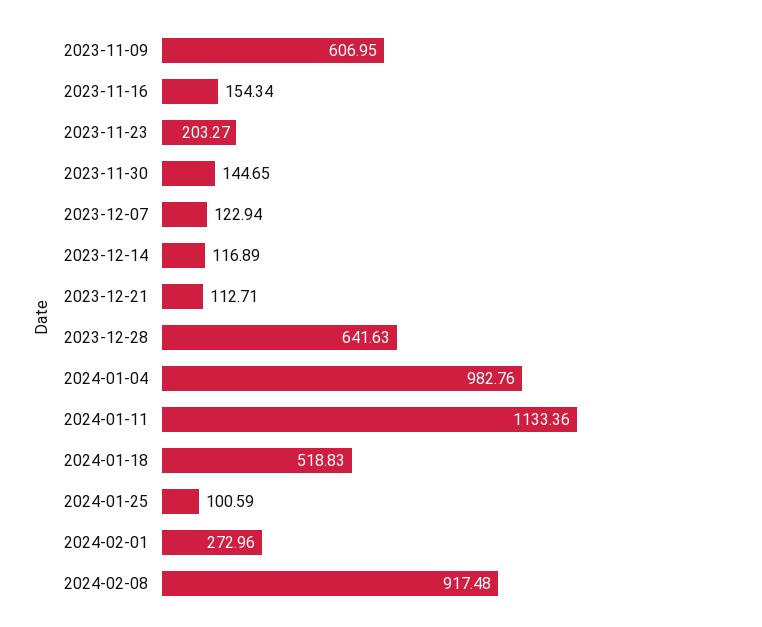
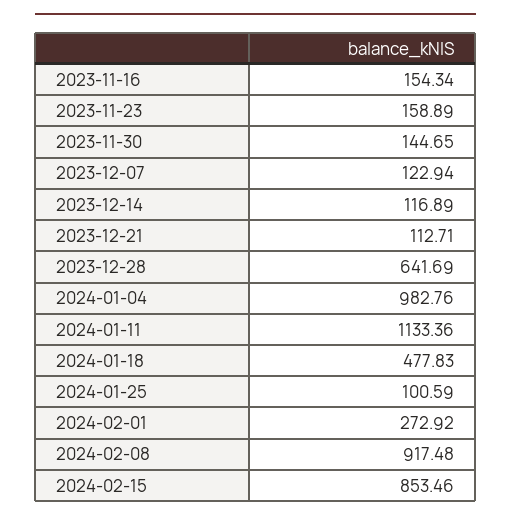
2023-11-09: 606.95 -> none
2023-11-23: 203.27 -> 158.89
2023-12-28: 641.63 -> 641.69
2024-01-18: 518.83 -> 477.83
2024-02-01: 272.96 -> 272.92
2024-02-15: none -> 853.46

